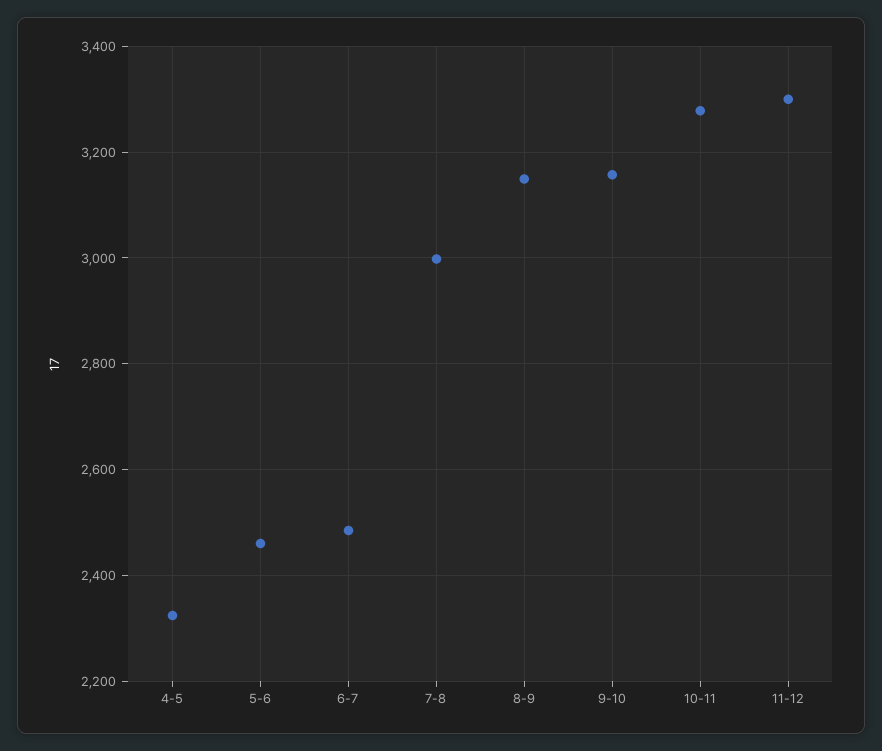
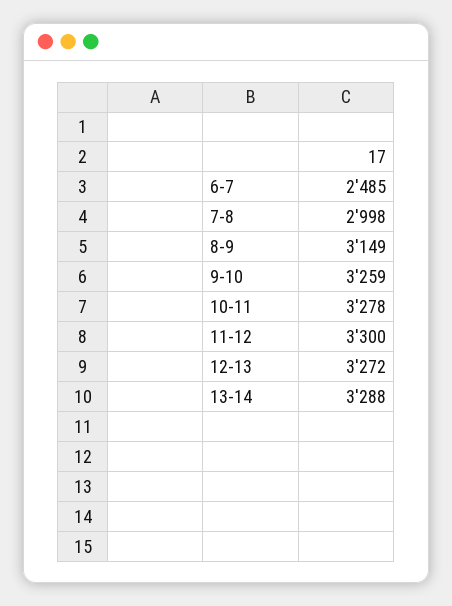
4-5: 2320 -> none
5-6: 2460 -> none
9-10: 3160 -> 3259
12-13: none -> 3272
13-14: none -> 3288

